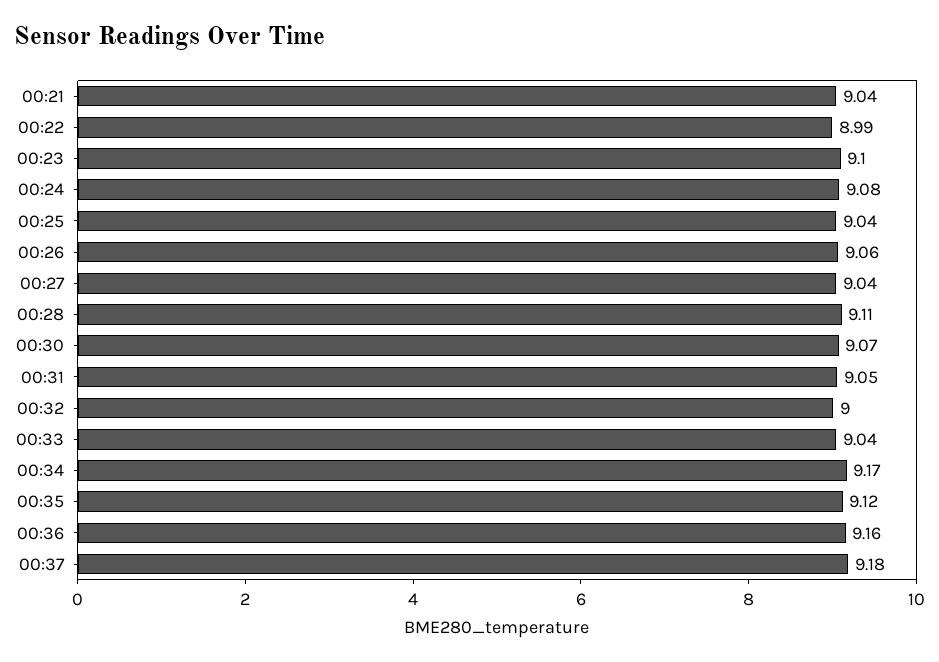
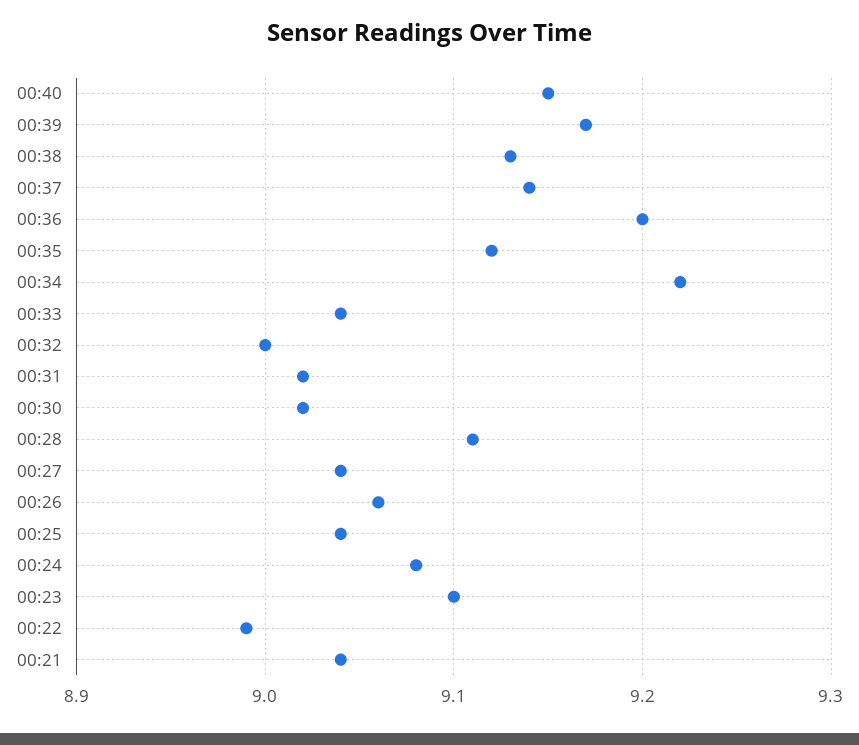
00:30: 9.07 -> 9.02
00:31: 9.05 -> 9.02
00:34: 9.17 -> 9.22
00:36: 9.16 -> 9.2
00:37: 9.18 -> 9.14
00:40: none -> 9.15
00:39: none -> 9.17
00:38: none -> 9.13

